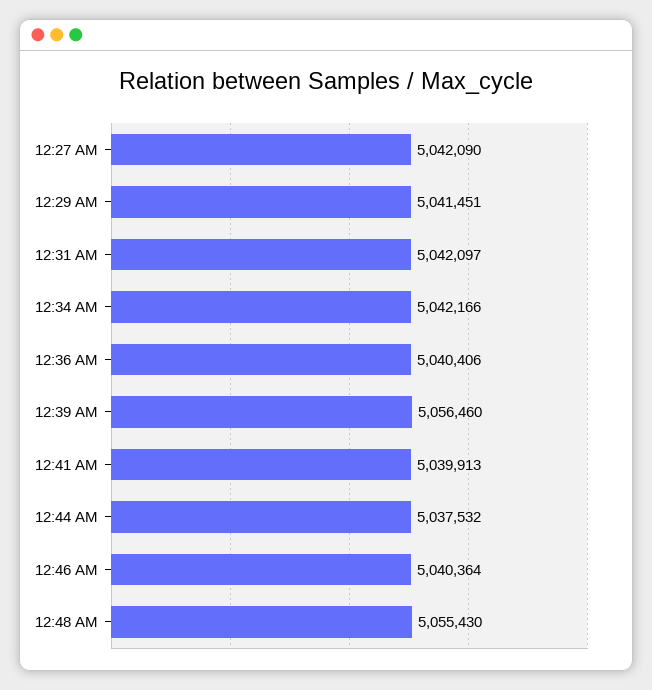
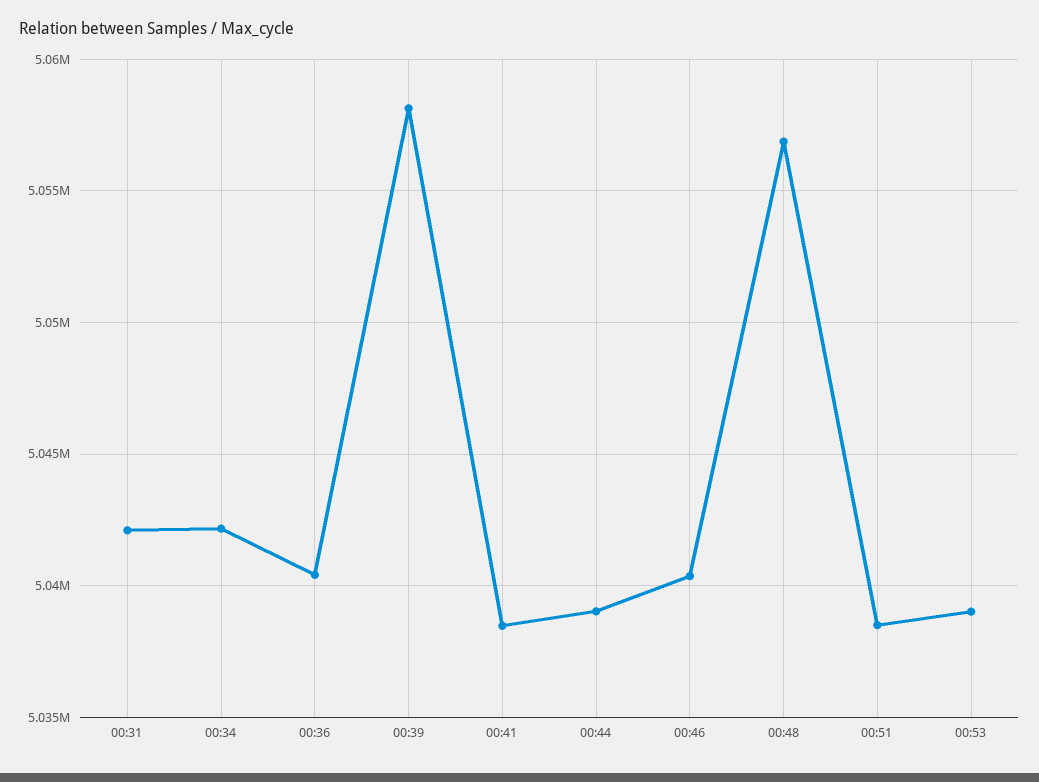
12:27 AM: 5042090 -> none
12:29 AM: 5041451 -> none
12:39 AM: 5056460 -> 5058000
12:41 AM: 5039913 -> 5038500
12:44 AM: 5037532 -> 5039000
12:48 AM: 5055430 -> 5057000
00:51: none -> 5038500
00:53: none -> 5039000

